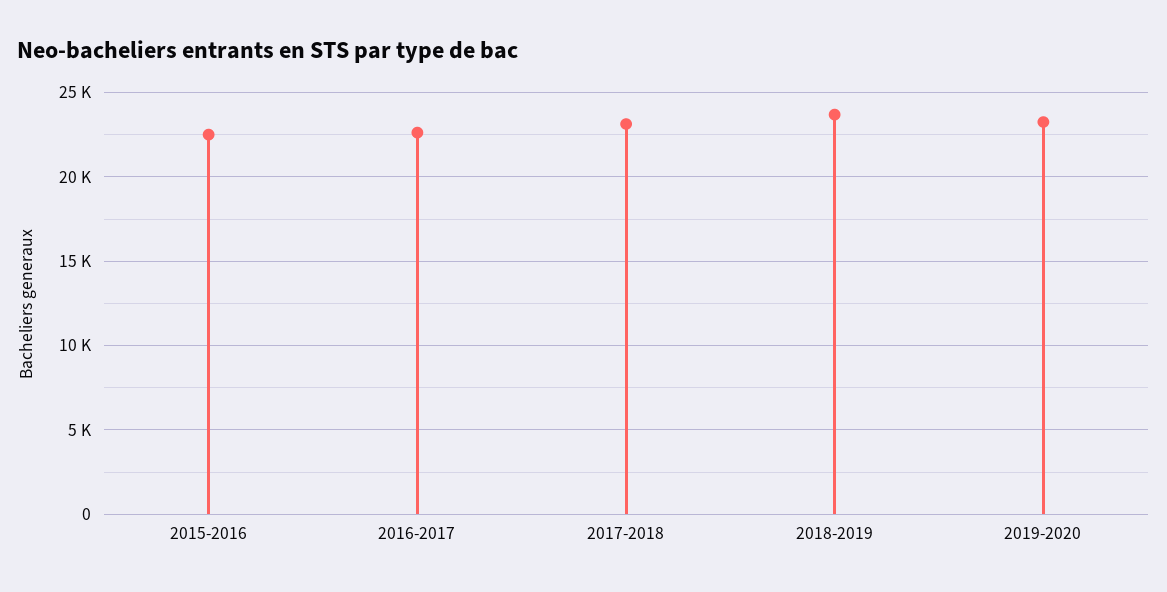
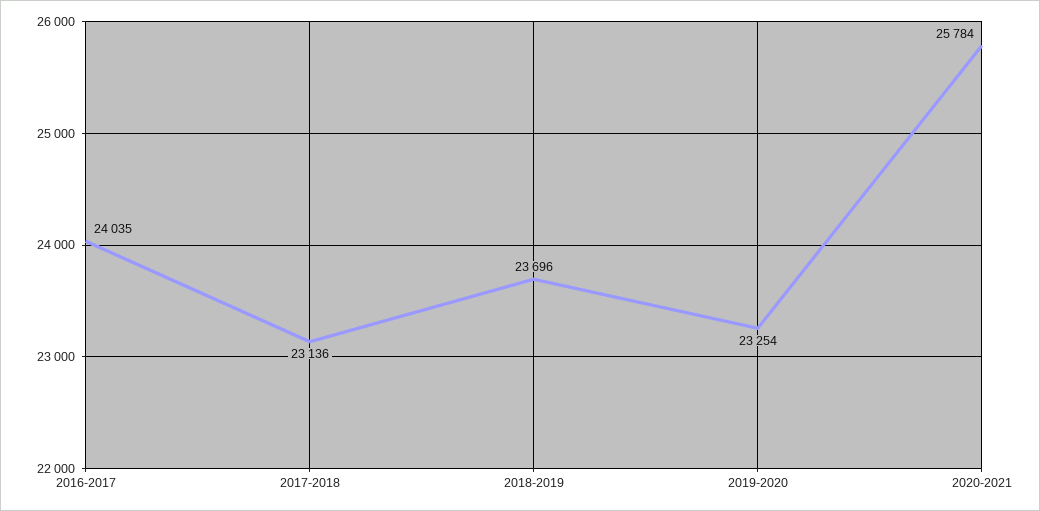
2015-2016: 22500 -> none
2016-2017: 22500 -> 24035
2020-2021: none -> 25784

